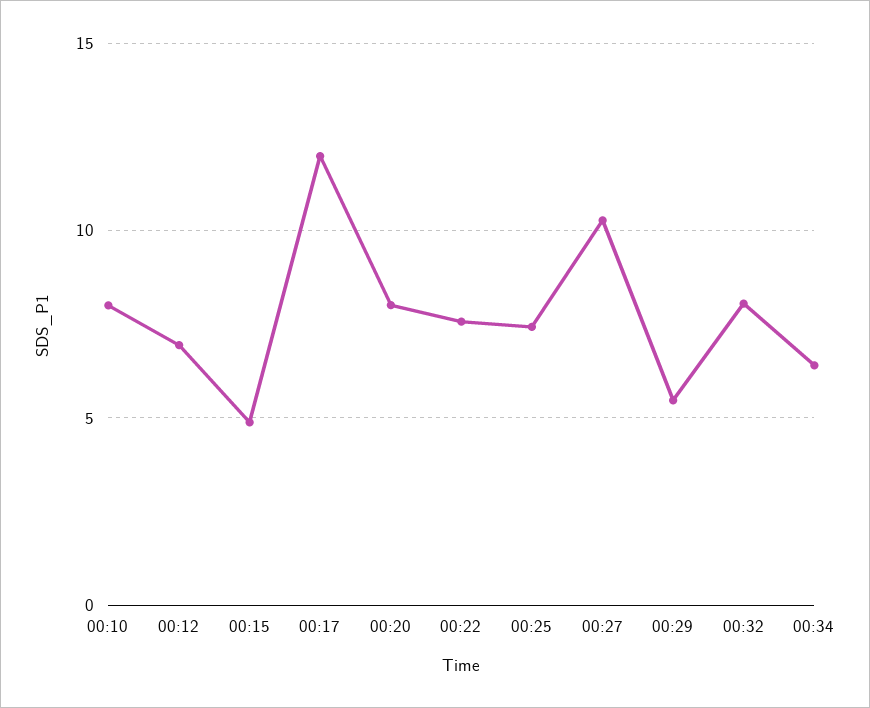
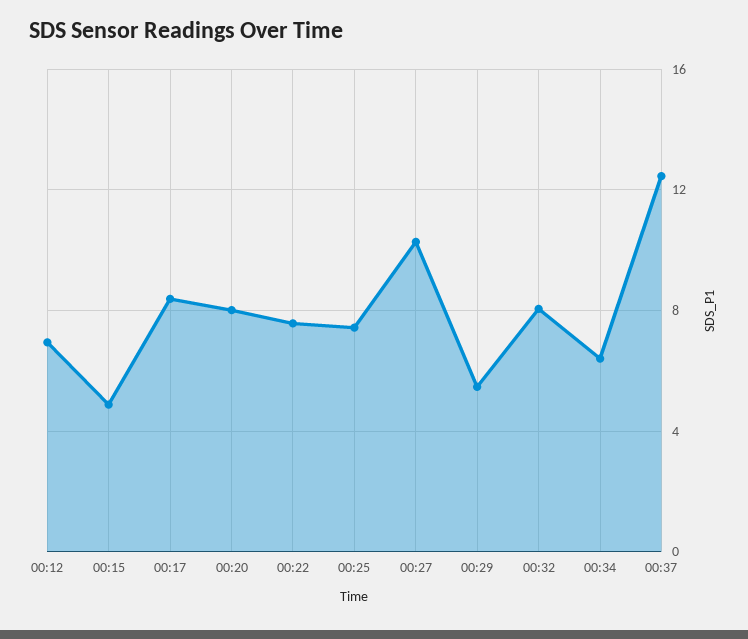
00:10: 8 -> none
00:17: 12 -> 8.5
00:37: none -> 12.5

